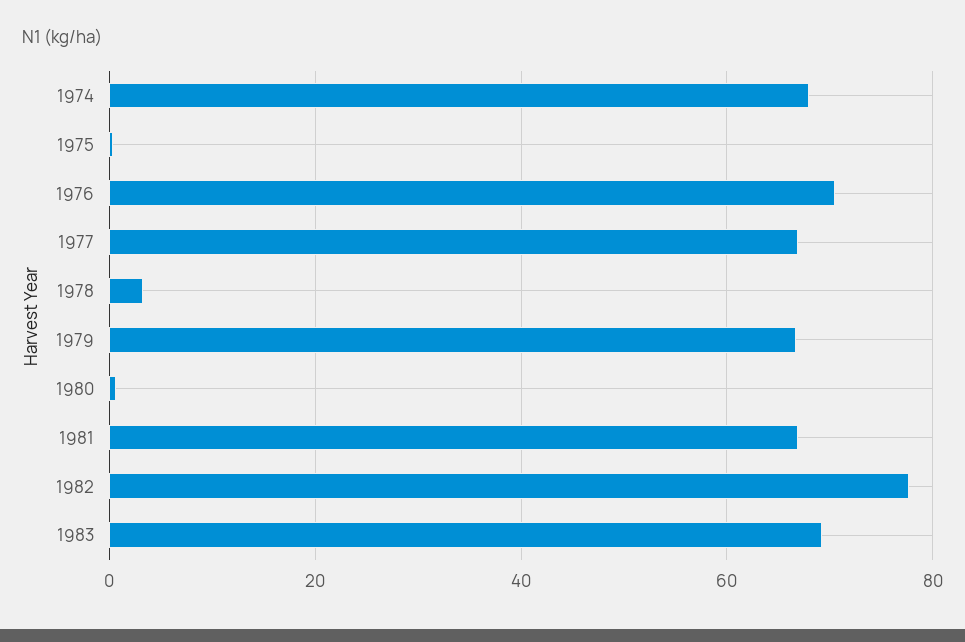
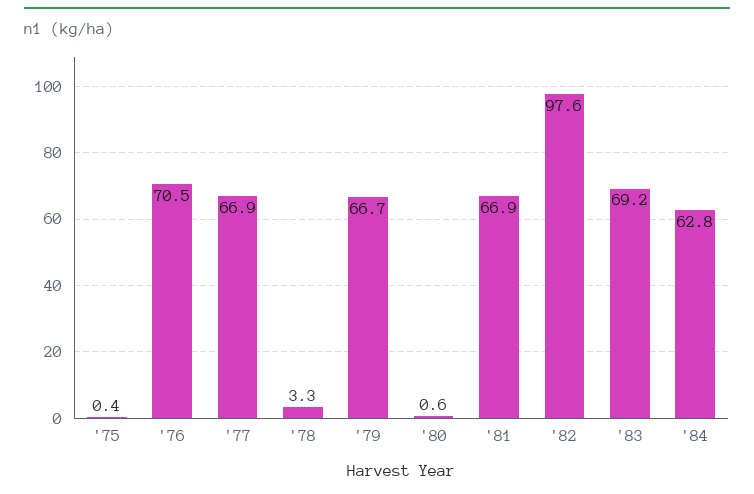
1974: 68 -> none
1982: 78 -> 97.6
'84: none -> 62.8

